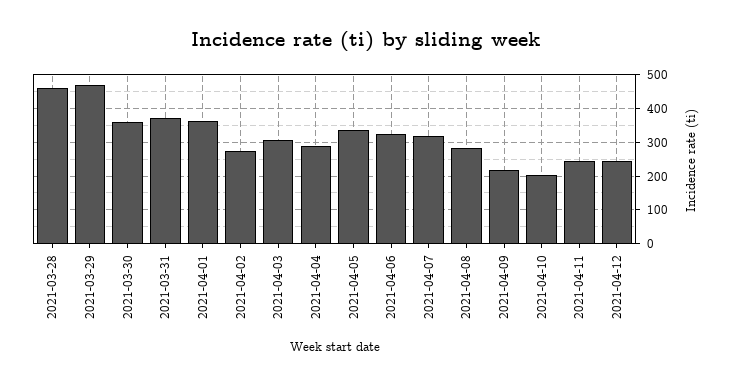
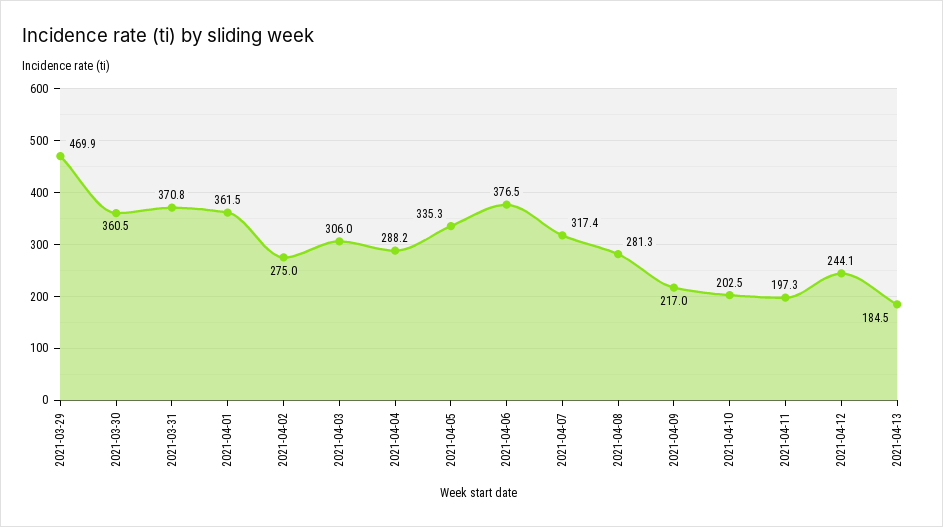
2021-03-28: 460 -> none
2021-04-06: 320 -> 376.5
2021-04-11: 240 -> 197.3
2021-04-13: none -> 184.5

